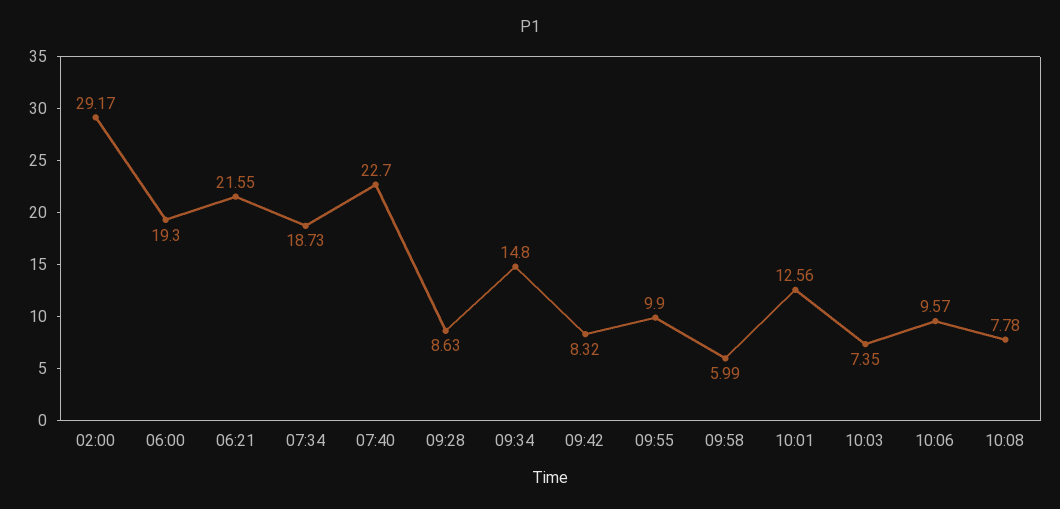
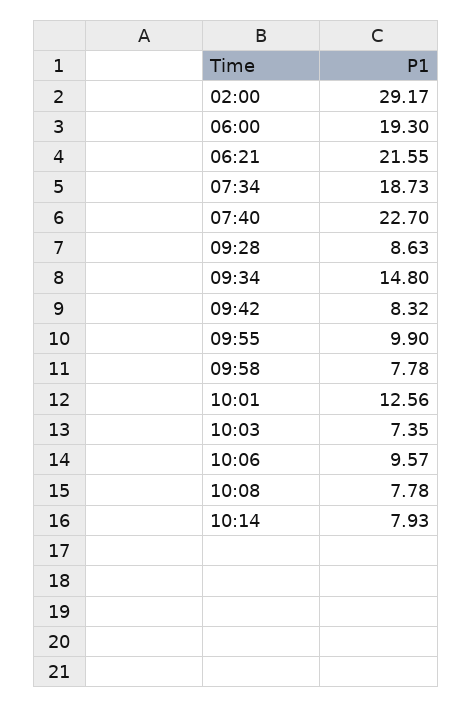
09:58: 5.99 -> 7.78
10:14: none -> 7.93

